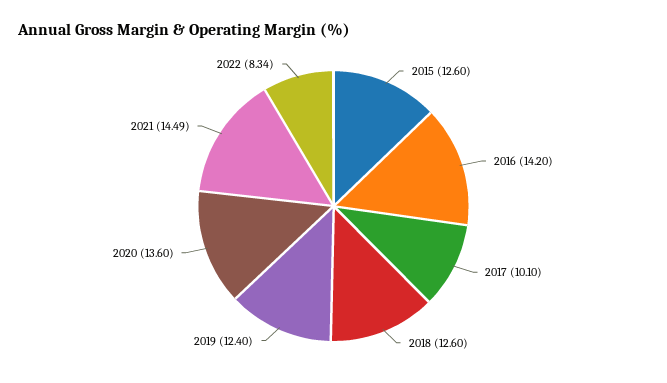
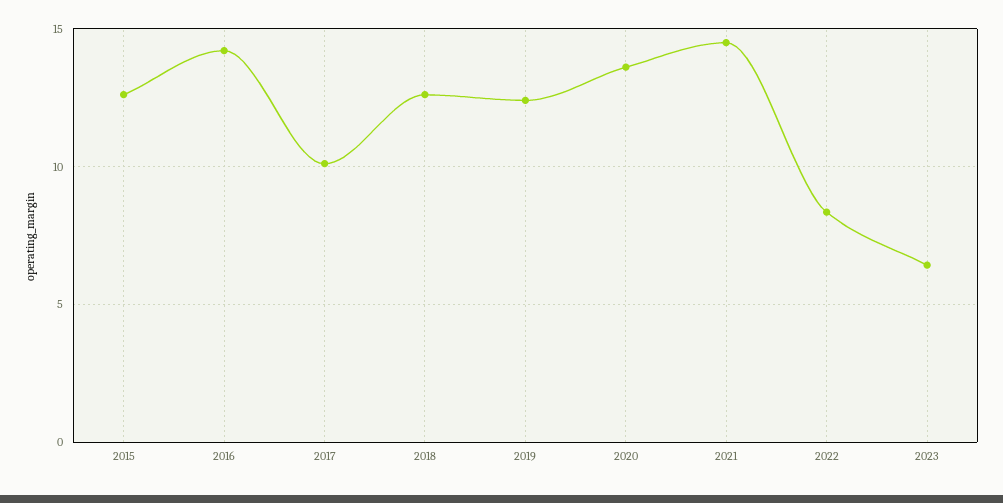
2023: none -> 6.5

